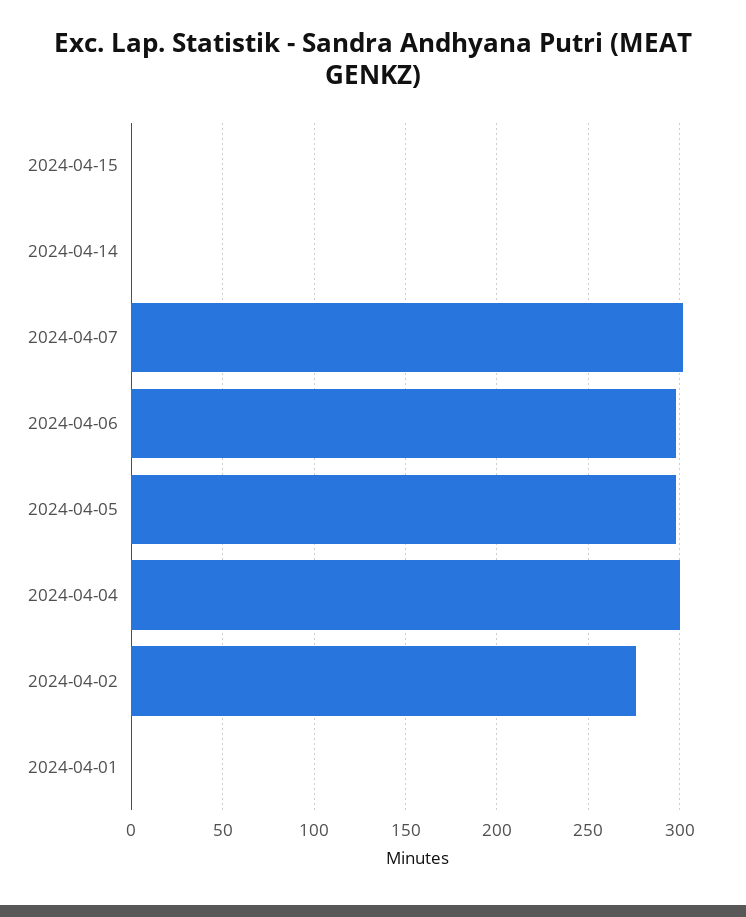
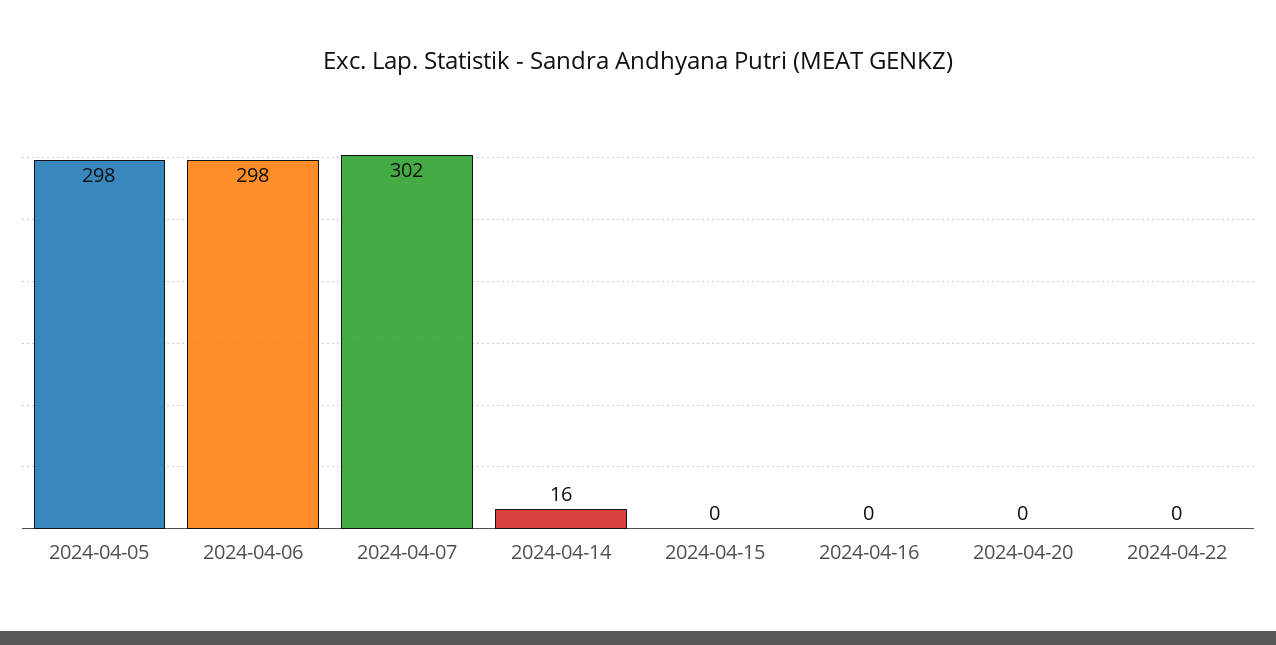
2024-04-14: 0 -> 16
2024-04-04: 300 -> none
2024-04-02: 275 -> none
2024-04-01: 0 -> none
2024-04-16: none -> 0
2024-04-20: none -> 0
2024-04-22: none -> 0

